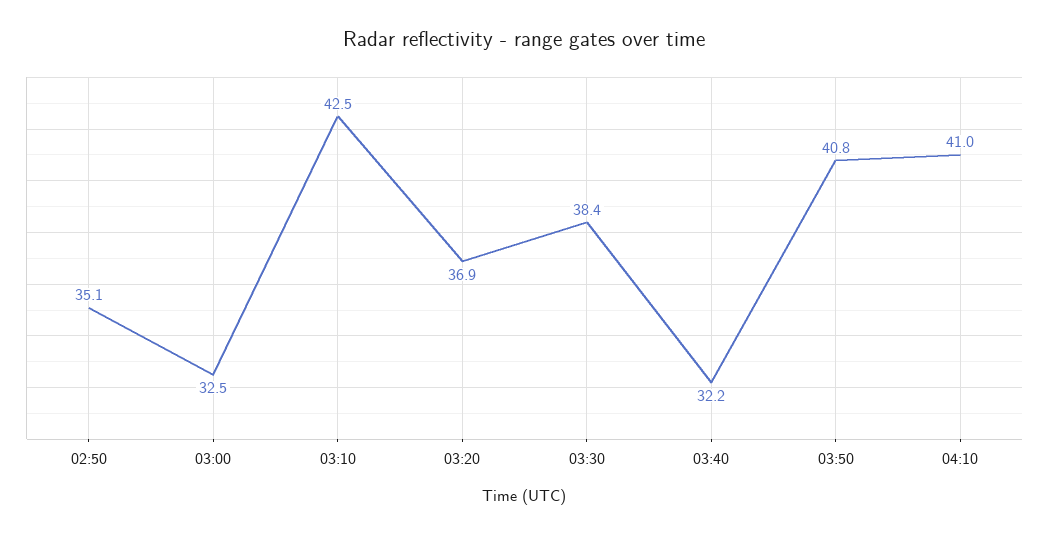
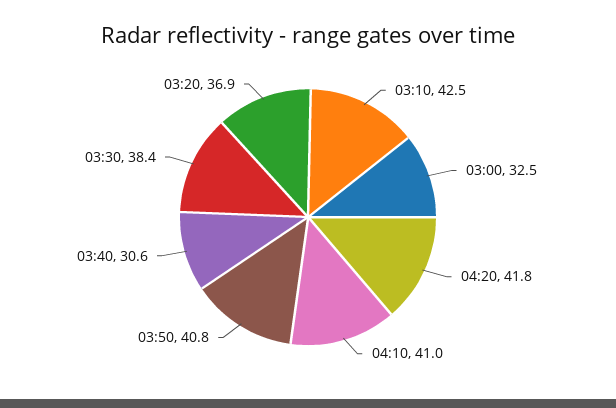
02:50: 35.1 -> none
03:40: 32.2 -> 30.6
04:20: none -> 41.8

